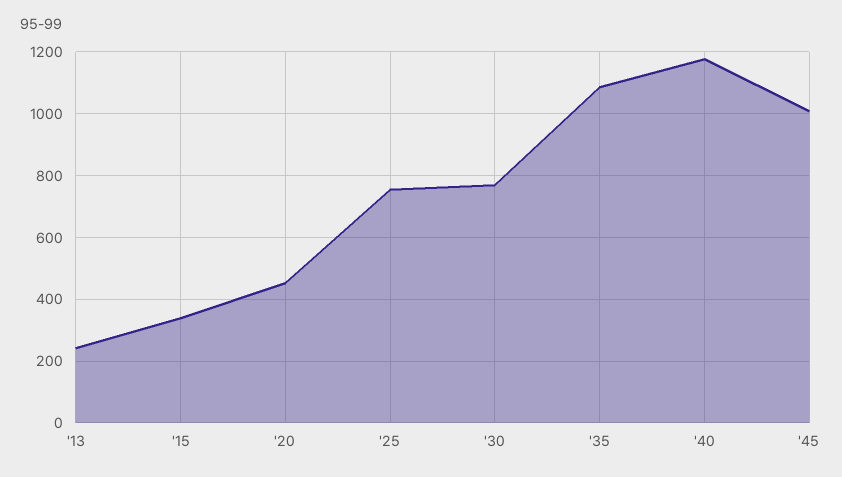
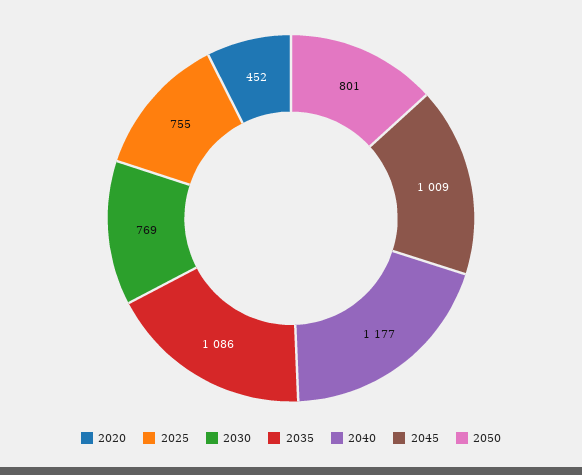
'13: 240 -> none
'15: 340 -> none
2050: none -> 801

